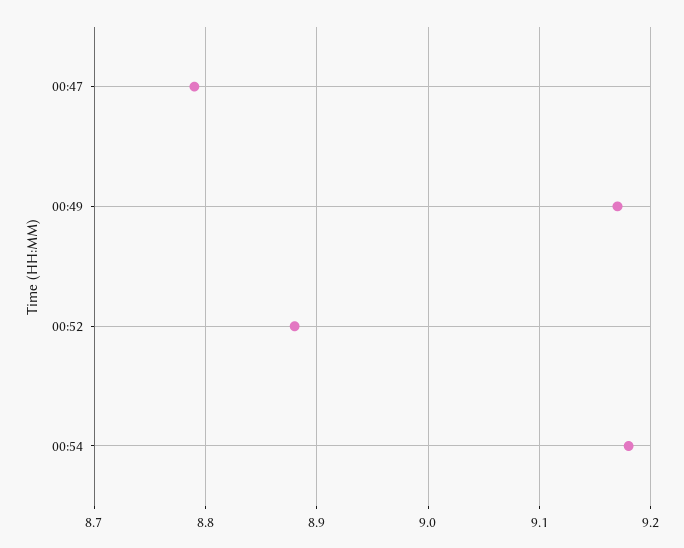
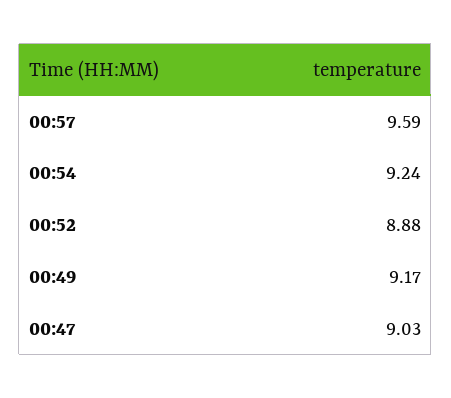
00:47: 8.79 -> 9.03
00:54: 9.18 -> 9.24
00:57: none -> 9.59

